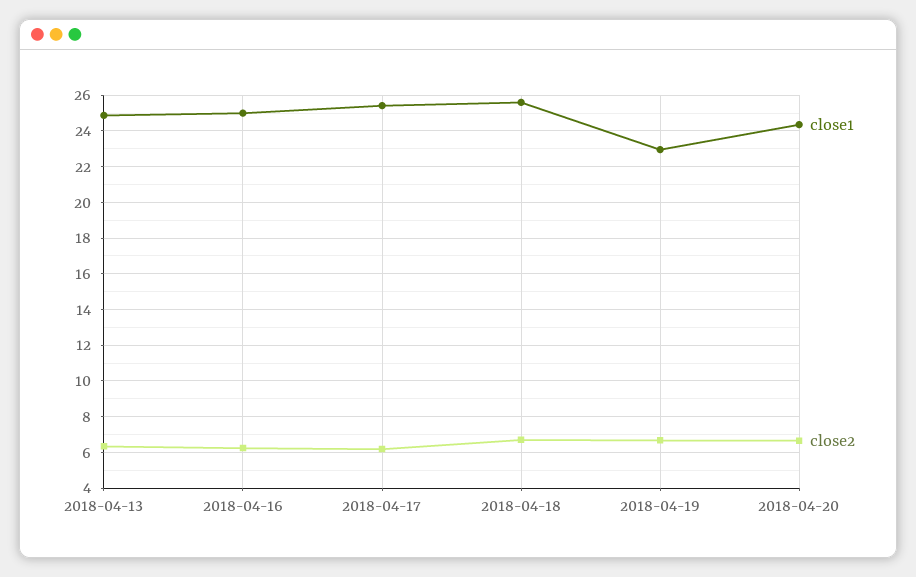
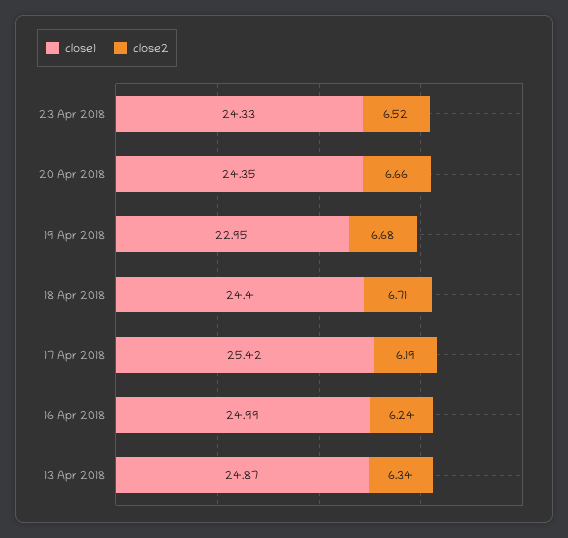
close1, 2018-04-18: 25.5 -> 24.4
close1, 23 Apr 2018: none -> 24.33
close2, 23 Apr 2018: none -> 6.52

